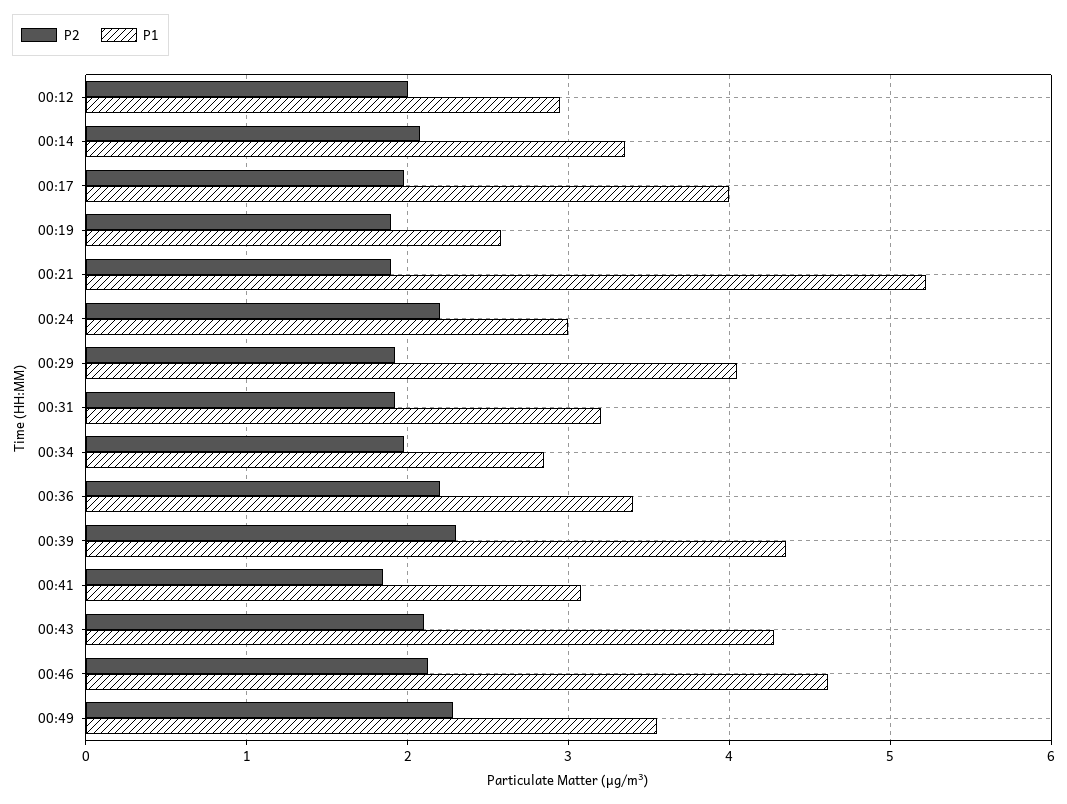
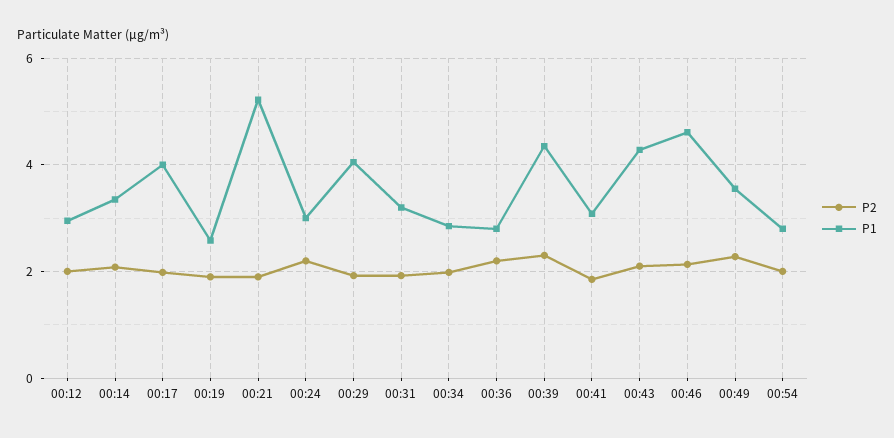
P1, 00:36: 3.4 -> 2.8
P2, 00:54: none -> 2
P1, 00:54: none -> 2.8

